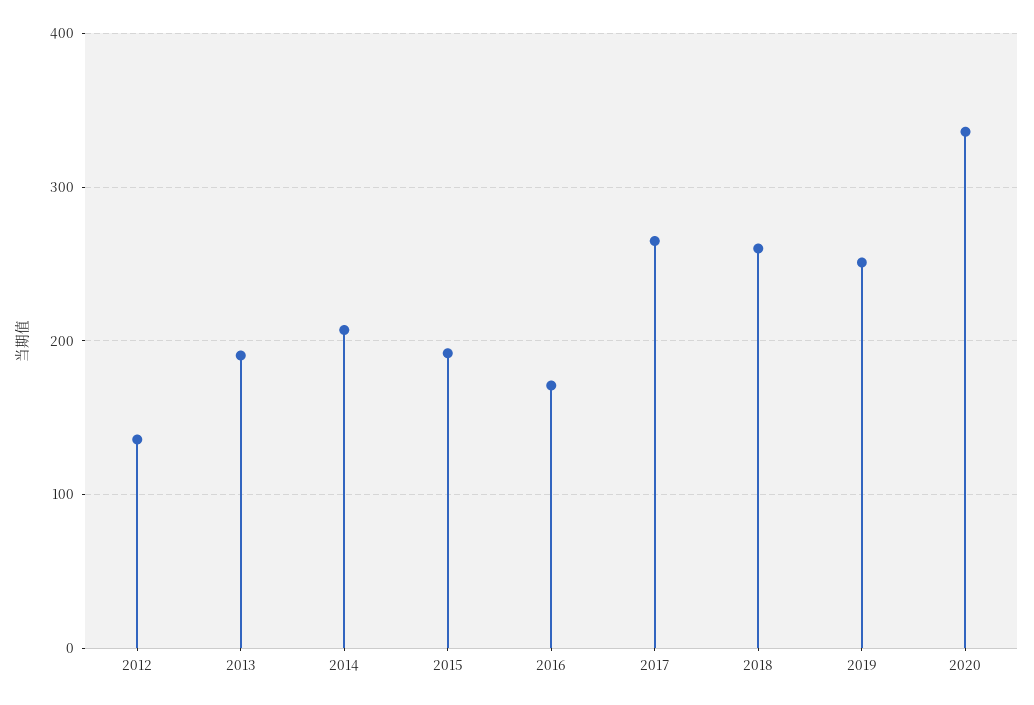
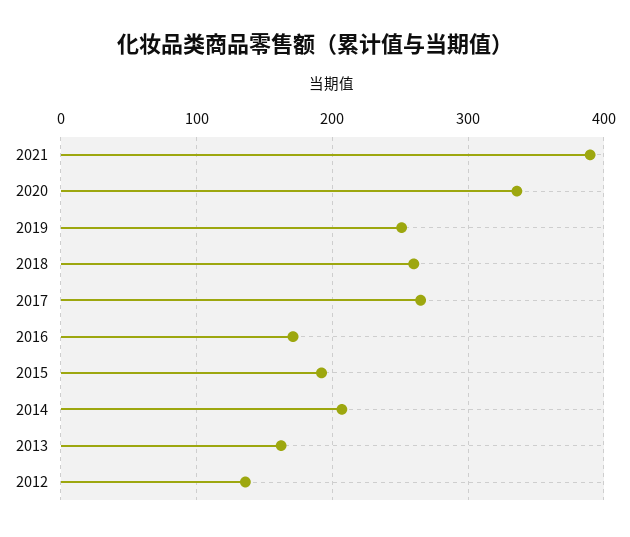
2013: 190 -> 160
2021: none -> 390

